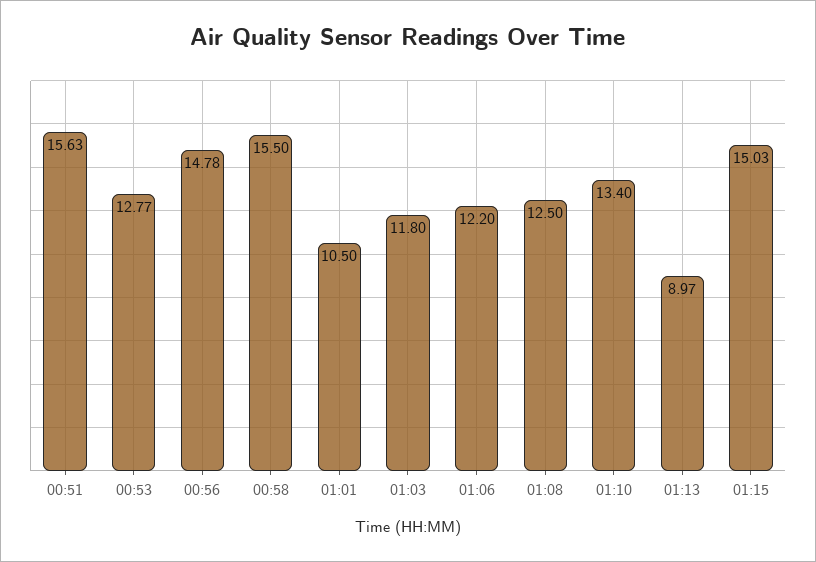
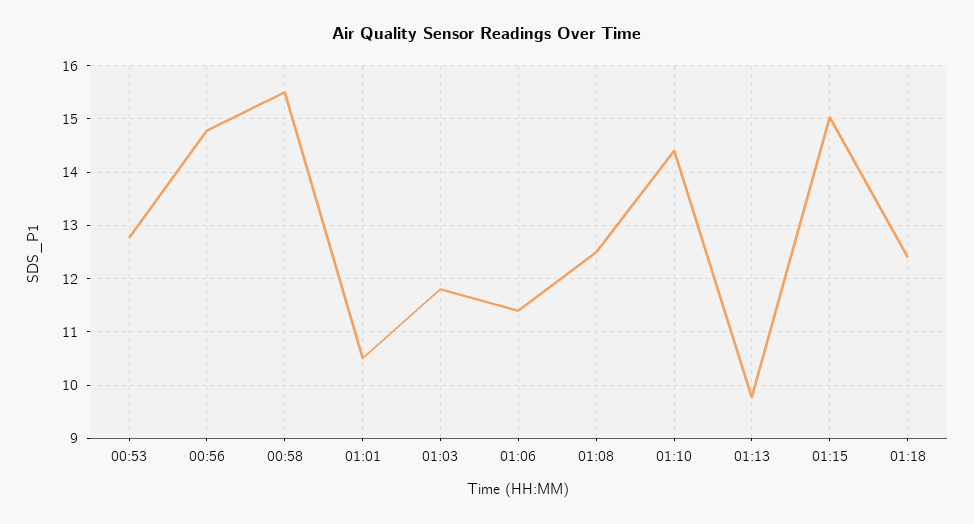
00:51: 15.63 -> none
01:06: 12.2 -> 11.4
01:10: 13.4 -> 14.4
01:13: 8.97 -> 9.8
01:18: none -> 12.4

